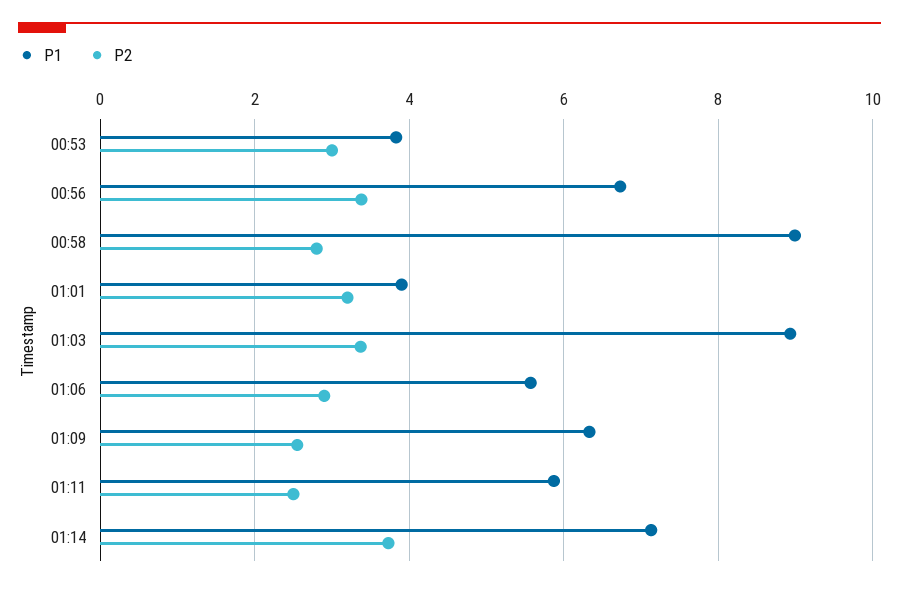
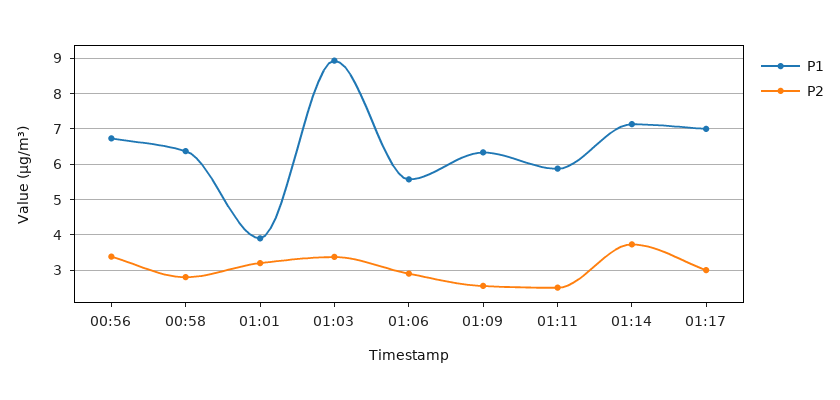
P1, 00:53: 3.8 -> none
P2, 00:53: 3 -> none
P1, 00:58: 9 -> 6.4
P1, 01:17: none -> 7
P2, 01:17: none -> 3

